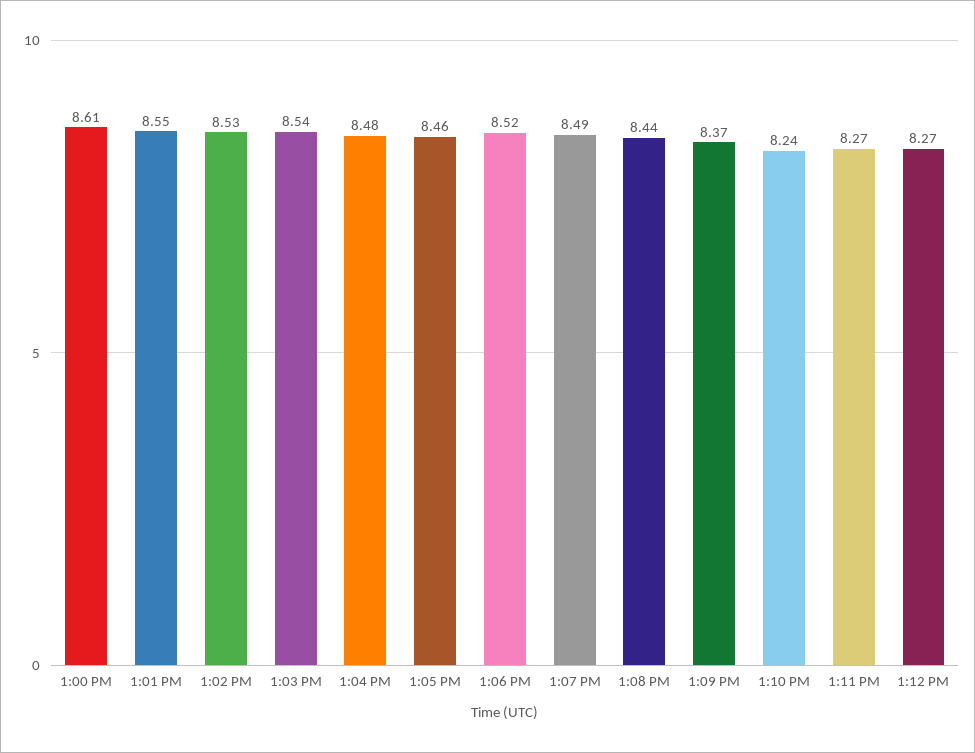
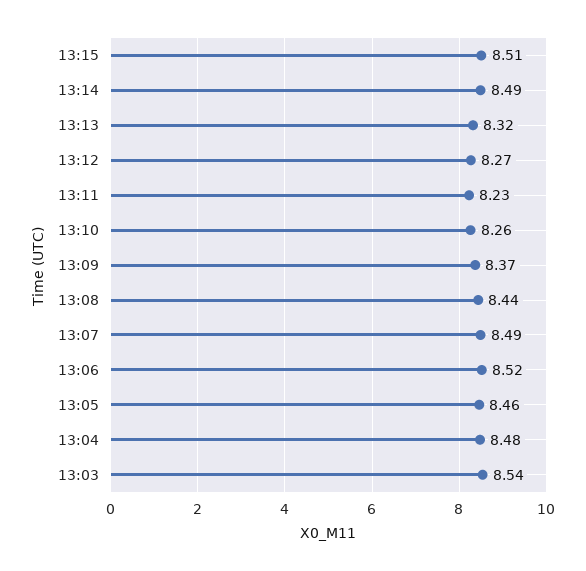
1:00 PM: 8.61 -> none
1:01 PM: 8.55 -> none
1:02 PM: 8.53 -> none
1:10 PM: 8.24 -> 8.26
1:11 PM: 8.27 -> 8.23
13:15: none -> 8.51
13:14: none -> 8.49
13:13: none -> 8.32

